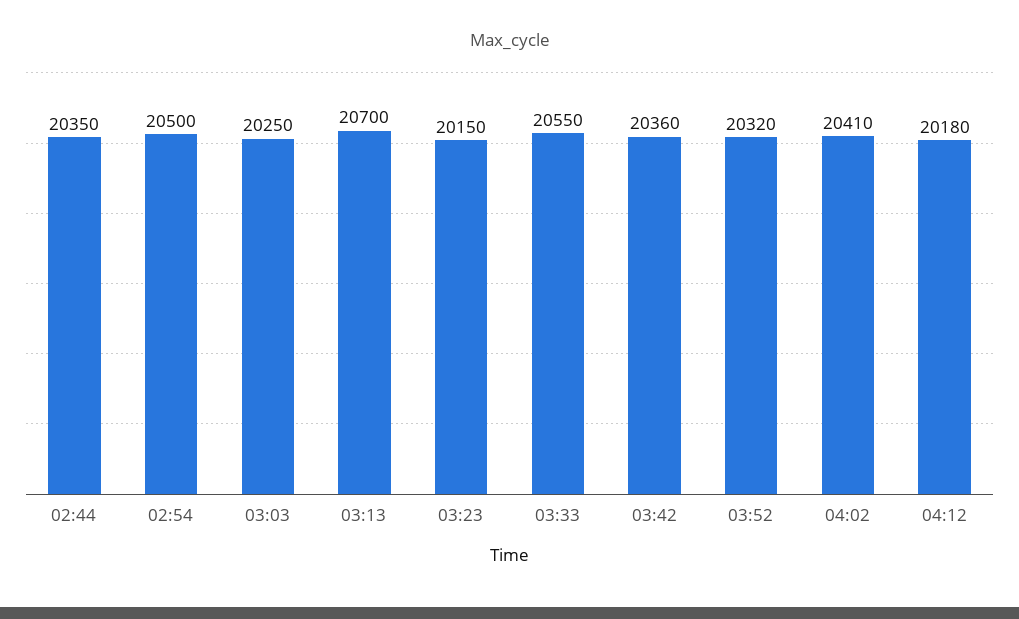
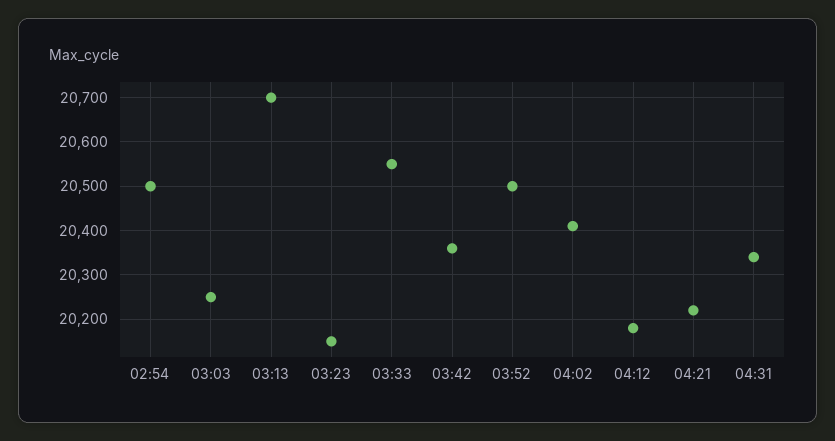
02:44: 20350 -> none
03:52: 20320 -> 20500
04:21: none -> 20220
04:31: none -> 20340

